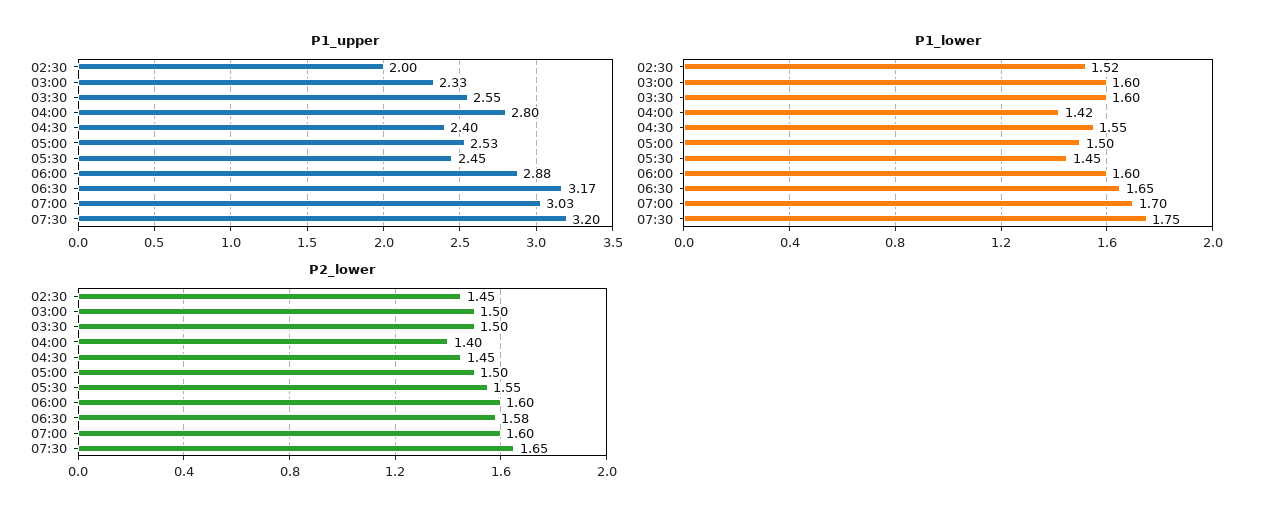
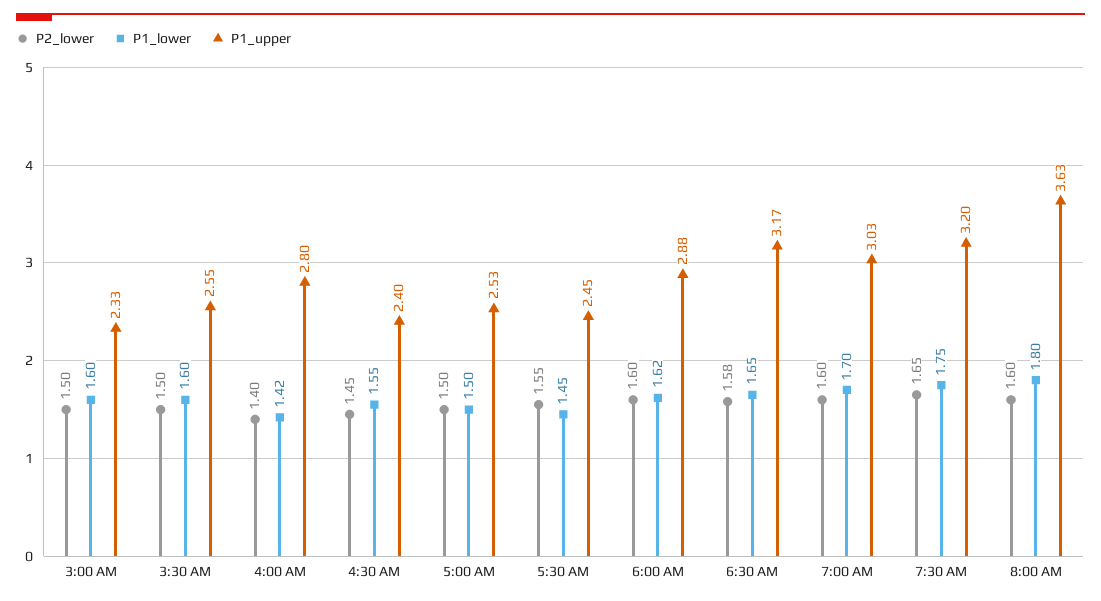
P1_upper, 02:30: 2 -> none
P1_lower, 02:30: 1.52 -> none
P1_lower, 06:00: 1.6 -> 1.62
P2_lower, 02:30: 1.45 -> none
P2_lower, 8:00 AM: none -> 1.6
P1_lower, 8:00 AM: none -> 1.8
P1_upper, 8:00 AM: none -> 3.63

